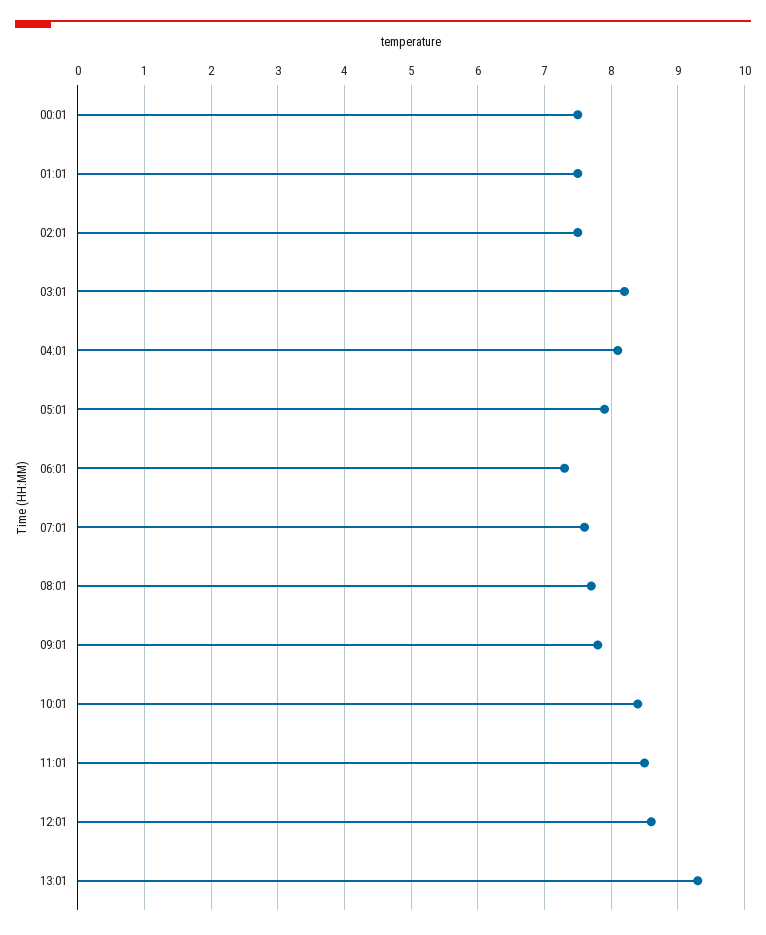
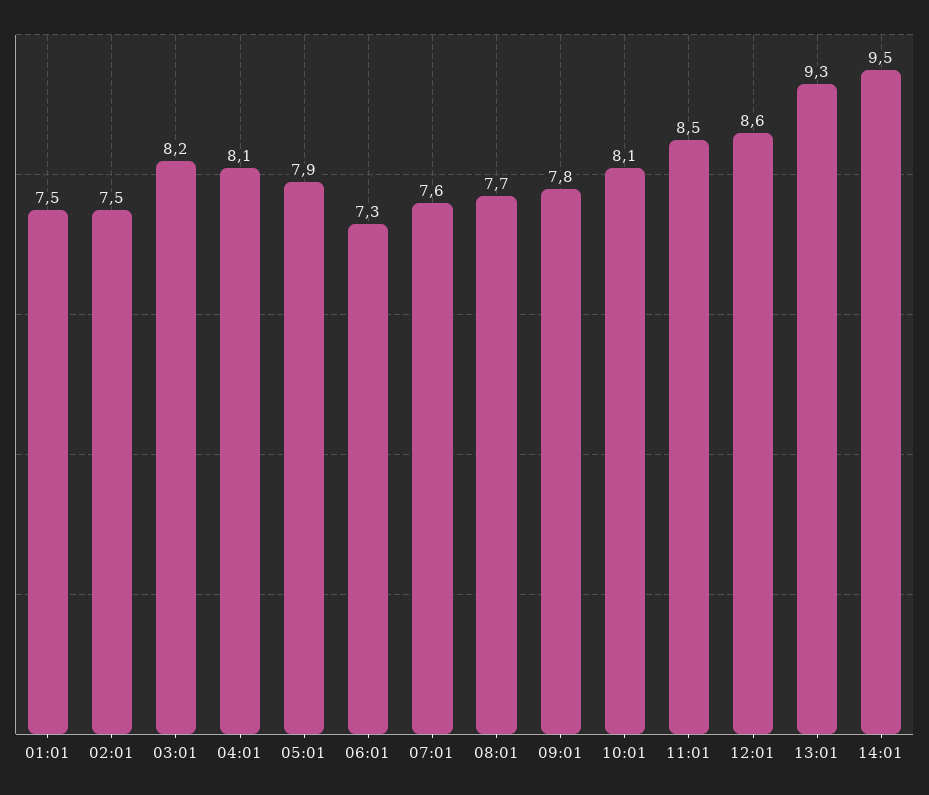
00:01: 7.5 -> none
10:01: 8.4 -> 8.1
14:01: none -> 9.5

